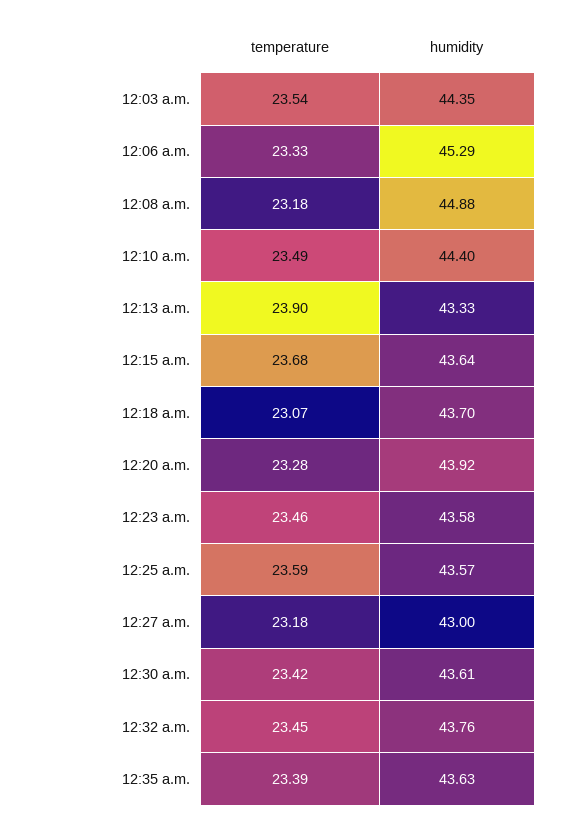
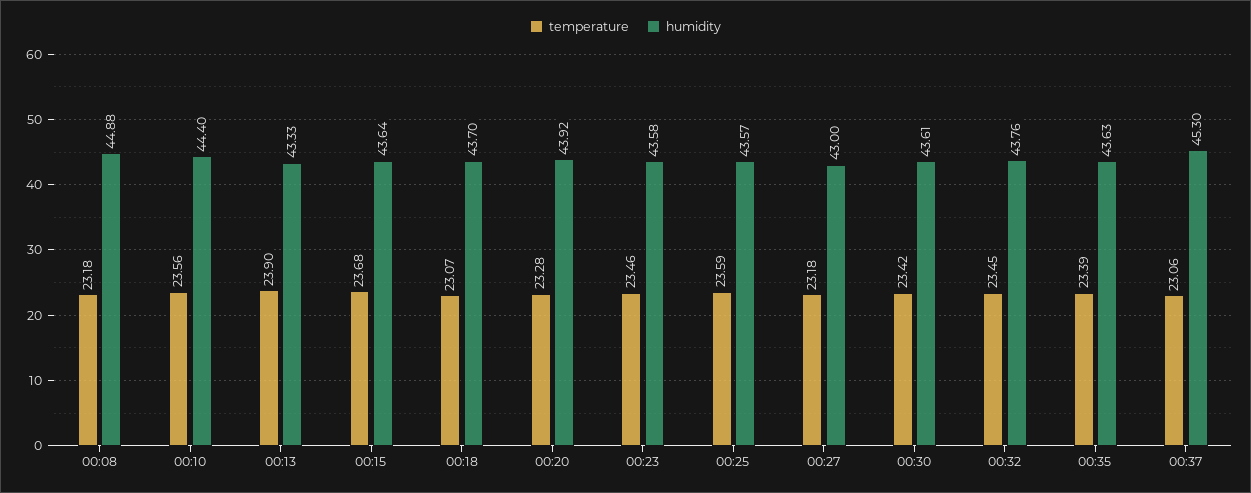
temperature, 12:03 a.m.: 23.54 -> none
humidity, 12:03 a.m.: 44.35 -> none
temperature, 12:06 a.m.: 23.33 -> none
humidity, 12:06 a.m.: 45.29 -> none
temperature, 12:10 a.m.: 23.49 -> 23.56
temperature, 00:37: none -> 23.06
humidity, 00:37: none -> 45.3

